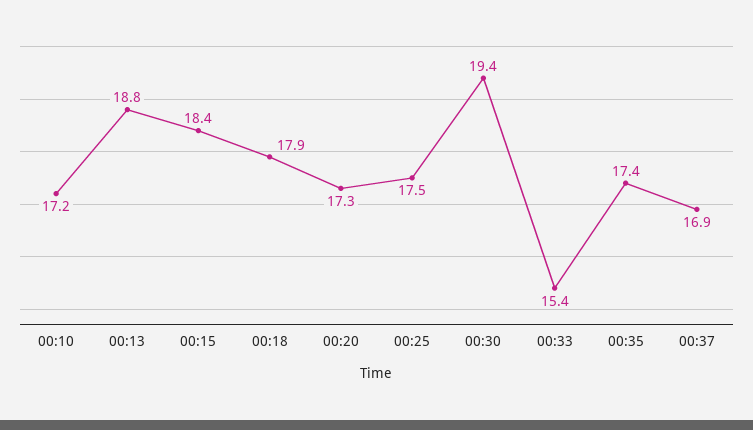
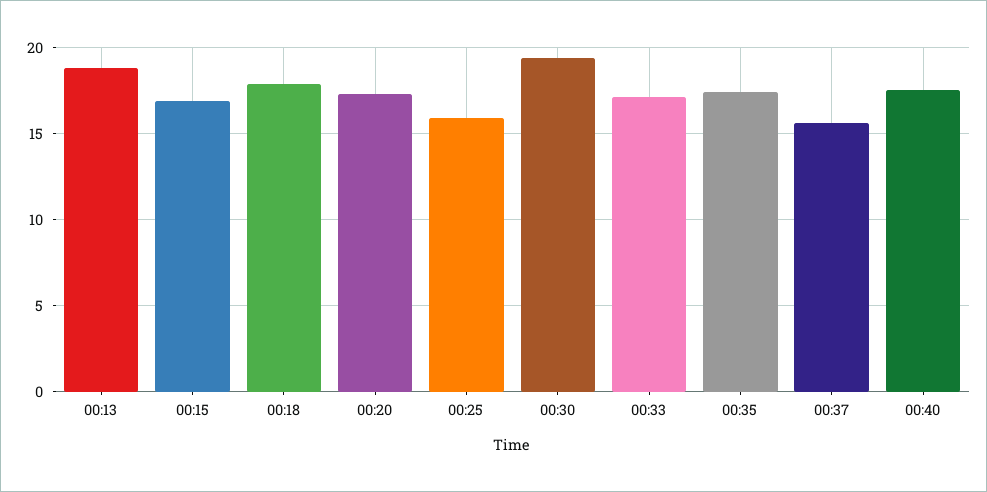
00:10: 17.2 -> none
00:15: 18.4 -> 17
00:25: 17.5 -> 16
00:33: 15.4 -> 17
00:37: 16.9 -> 15.5
00:40: none -> 17.5

